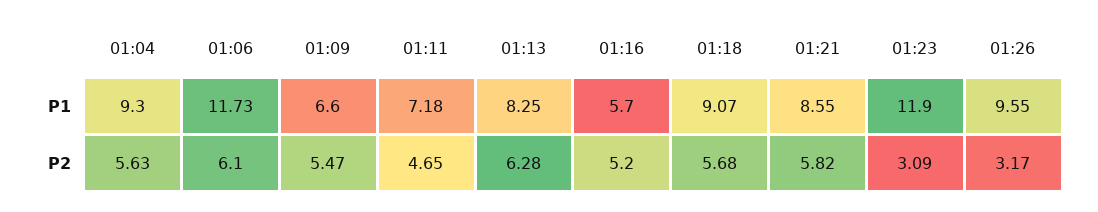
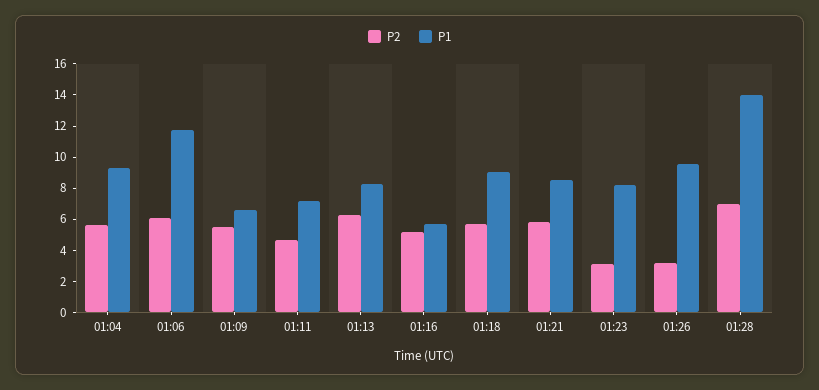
P1, 01:23: 11.9 -> 8
P2, 01:28: none -> 7
P1, 01:28: none -> 14

